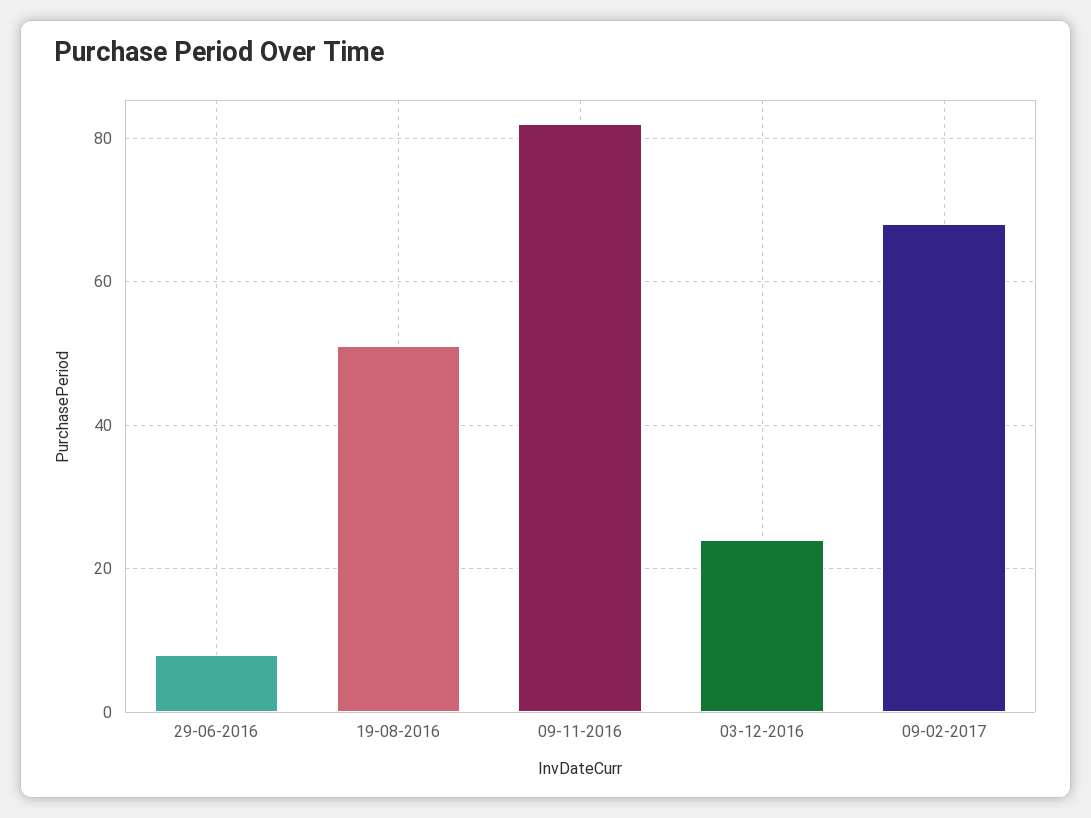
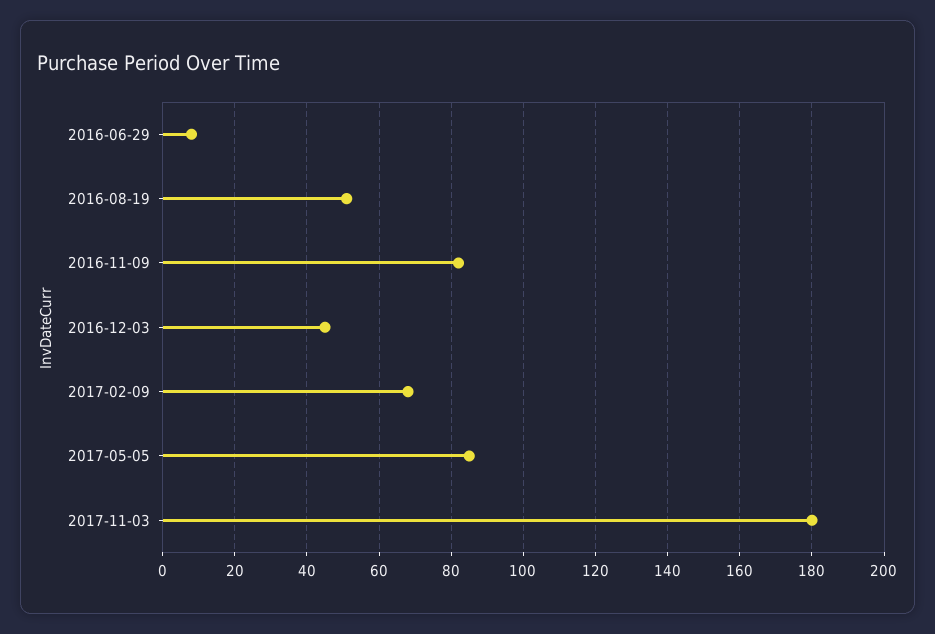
03-12-2016: 25 -> 45
2017-05-05: none -> 85
2017-11-03: none -> 180

